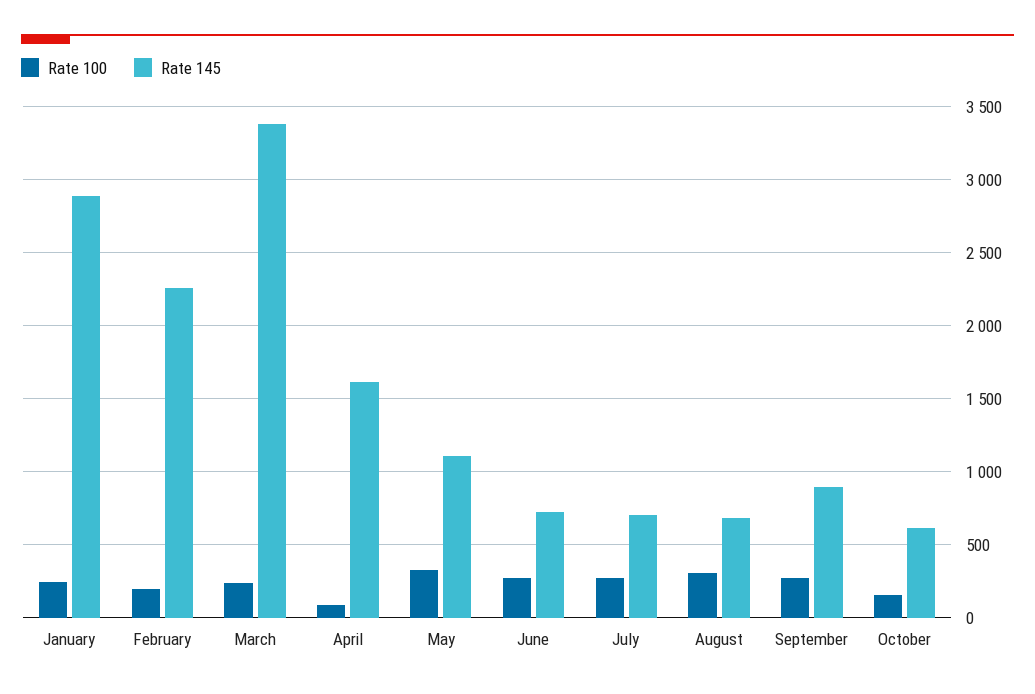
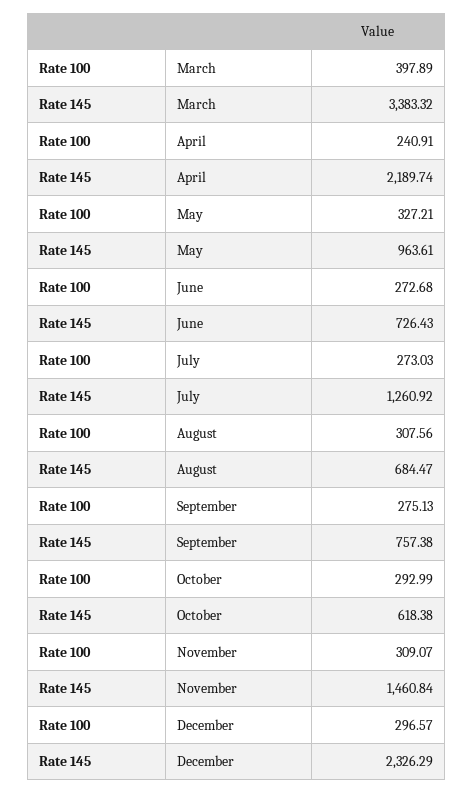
Rate 100, January: 250 -> none
Rate 145, January: 2900 -> none
Rate 100, February: 200 -> none
Rate 145, February: 2250 -> none
Rate 100, March: 250 -> 397.89
Rate 100, April: 100 -> 240.91
Rate 145, April: 1600 -> 2189.74
Rate 145, May: 1100 -> 963.61
Rate 145, July: 700 -> 1260.92
Rate 145, September: 900 -> 757.38
Rate 100, October: 150 -> 292.99
Rate 100, November: none -> 309.07
Rate 145, November: none -> 1460.84
Rate 100, December: none -> 296.57
Rate 145, December: none -> 2326.29

